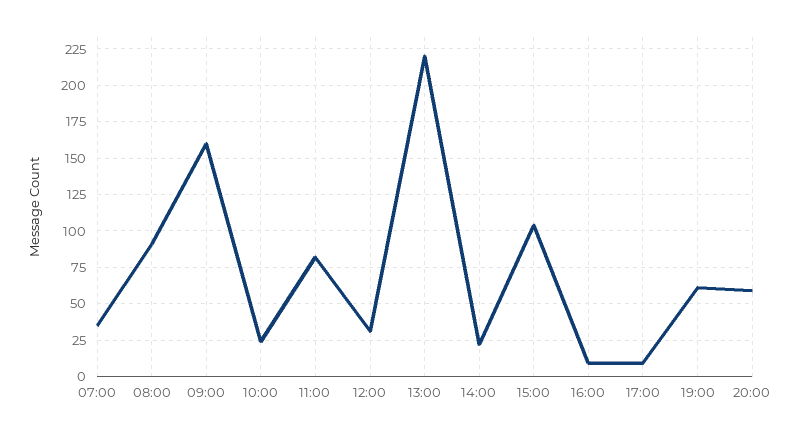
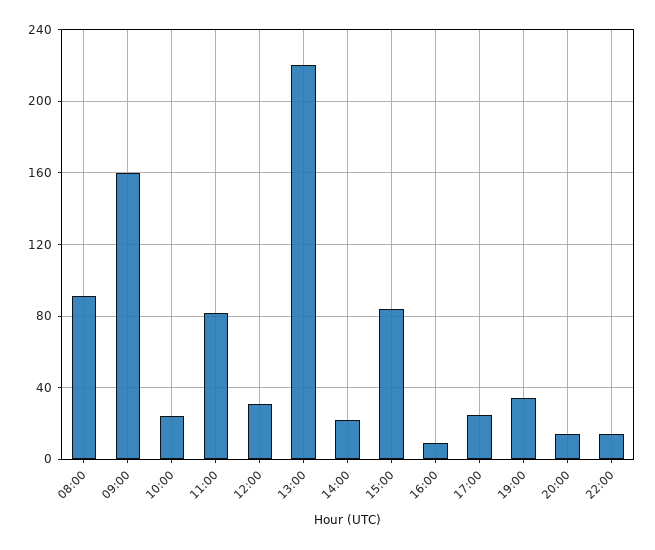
07:00: 35 -> none
15:00: 105 -> 85
17:00: 10 -> 25
19:00: 60 -> 35
20:00: 60 -> 15
22:00: none -> 15

